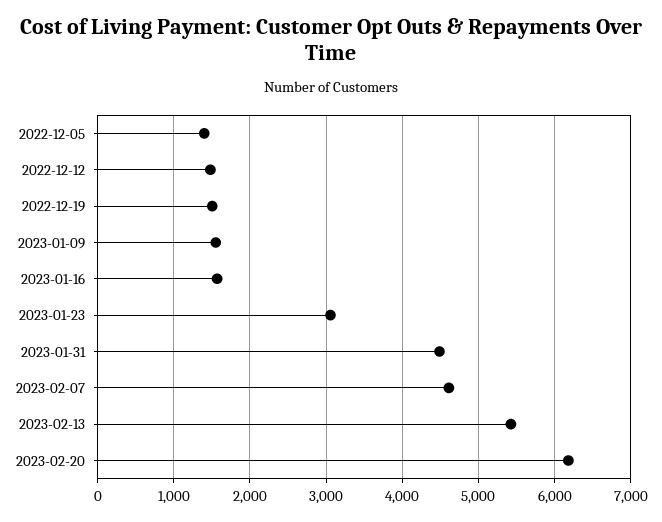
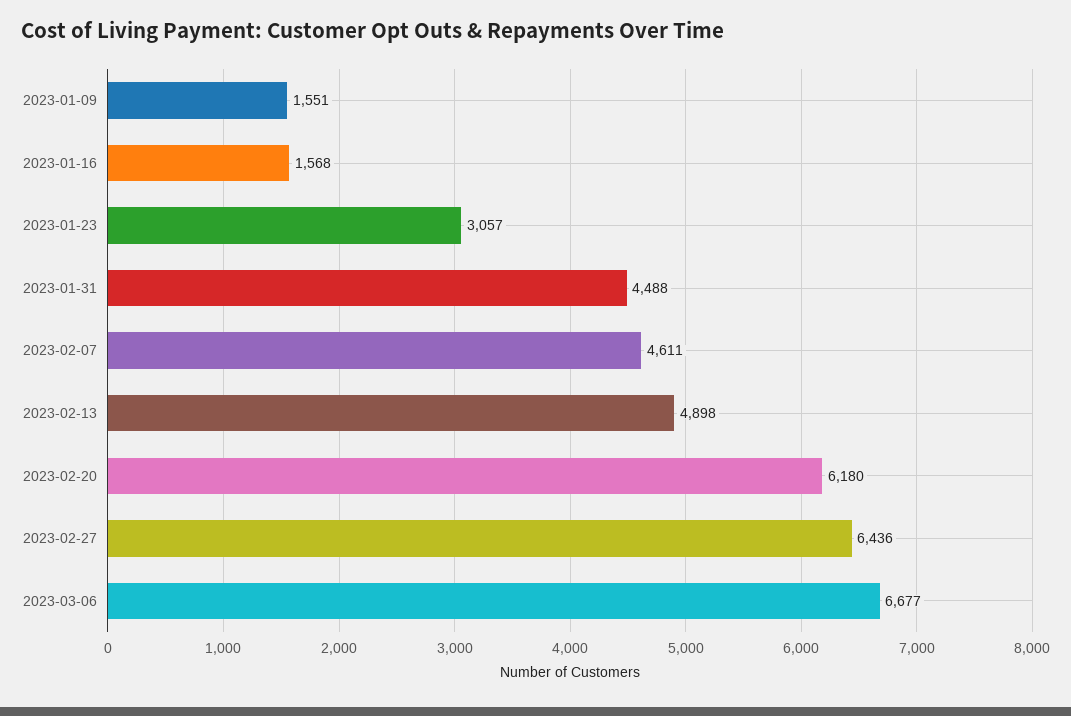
2022-12-05: 1400 -> none
2022-12-12: 1500 -> none
2022-12-19: 1500 -> none
2023-02-13: 5400 -> 4898
2023-02-27: none -> 6436
2023-03-06: none -> 6677

